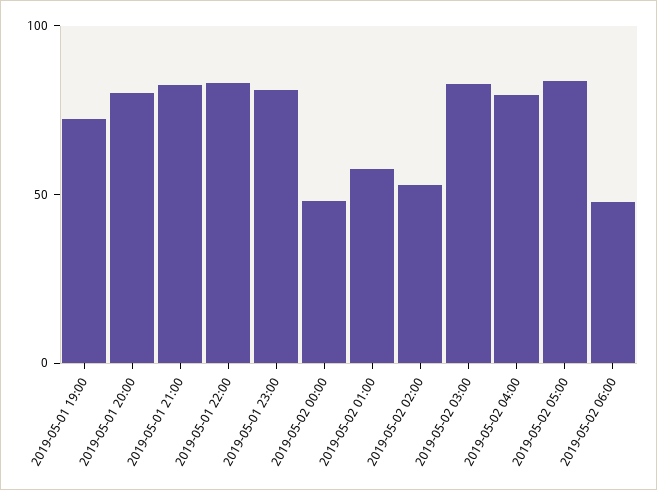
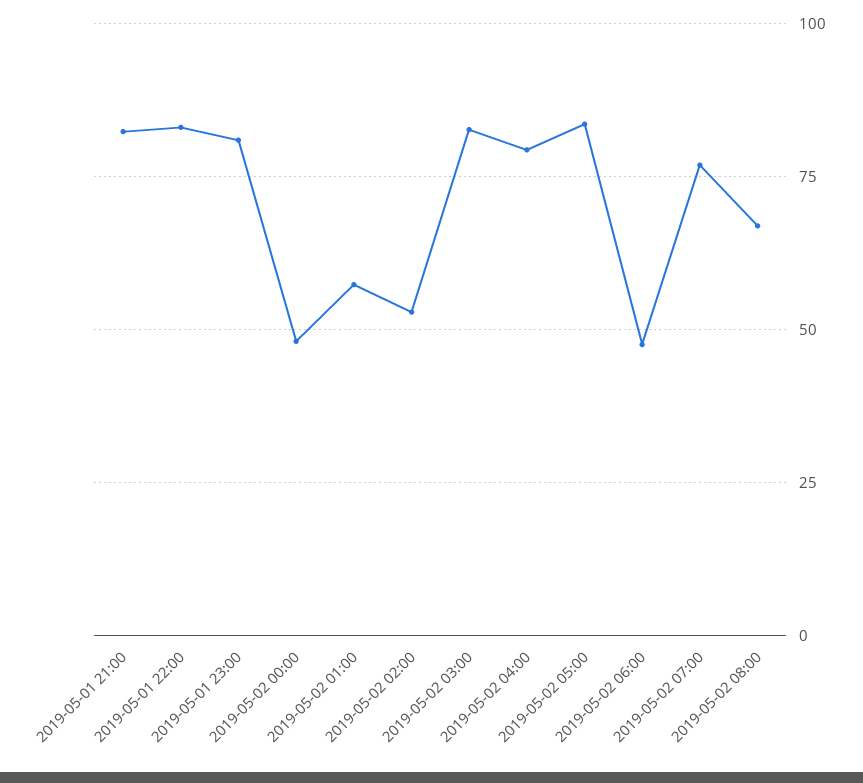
2019-05-01 19:00: 70 -> none
2019-05-01 20:00: 80 -> none
2019-05-02 07:00: none -> 77.5
2019-05-02 08:00: none -> 67.5

